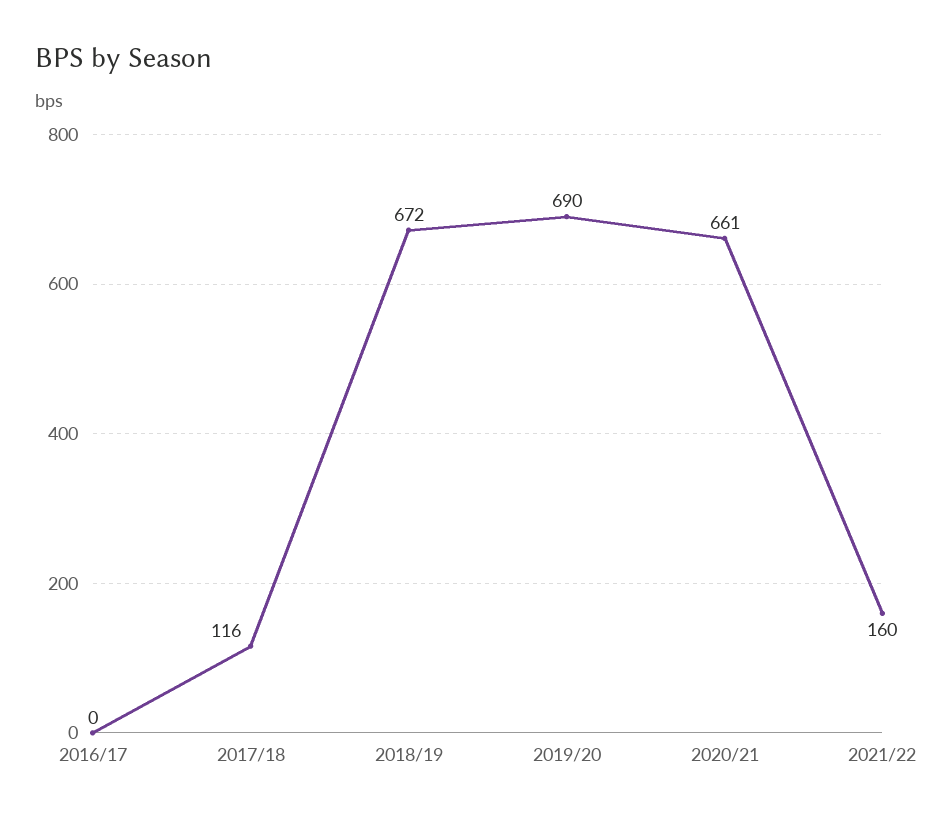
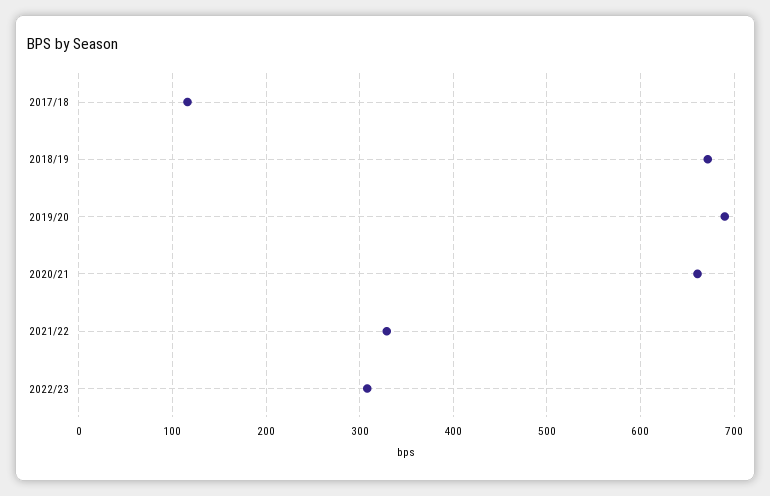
2016/17: 0 -> none
2021/22: 160 -> 330
2022/23: none -> 310

